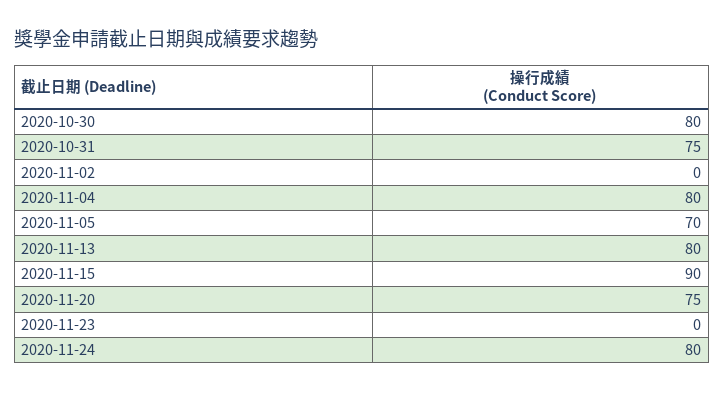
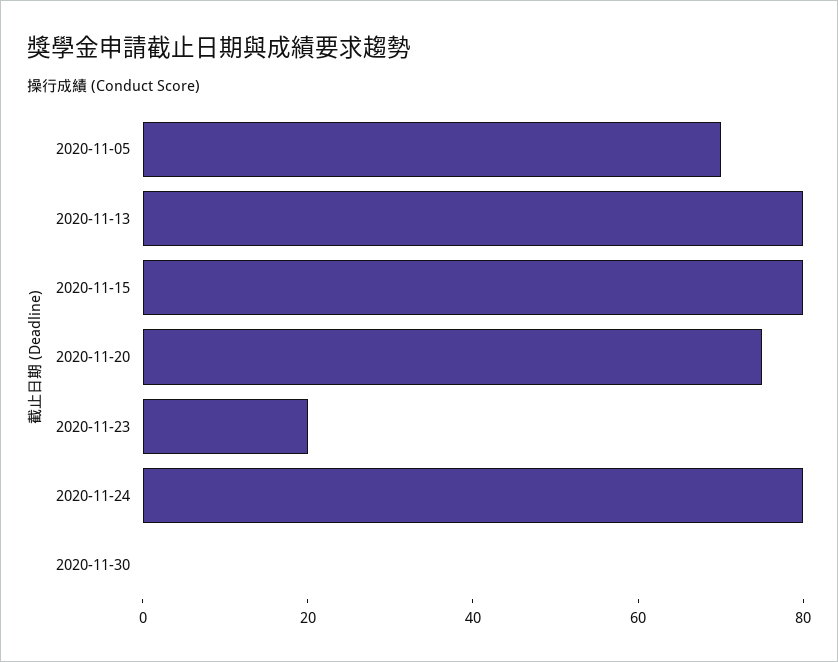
2020-10-30: 80 -> none
2020-10-31: 75 -> none
2020-11-02: 0 -> none
2020-11-04: 80 -> none
2020-11-15: 90 -> 80
2020-11-23: 0 -> 20
2020-11-30: none -> 0

